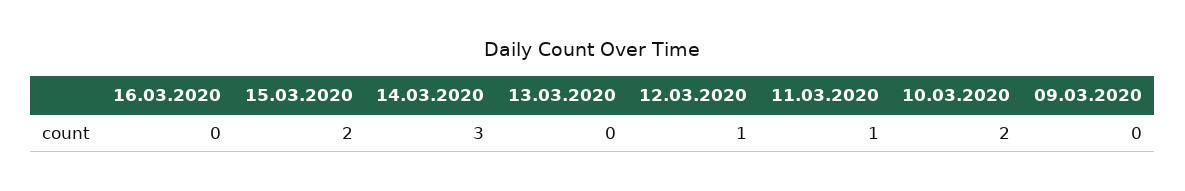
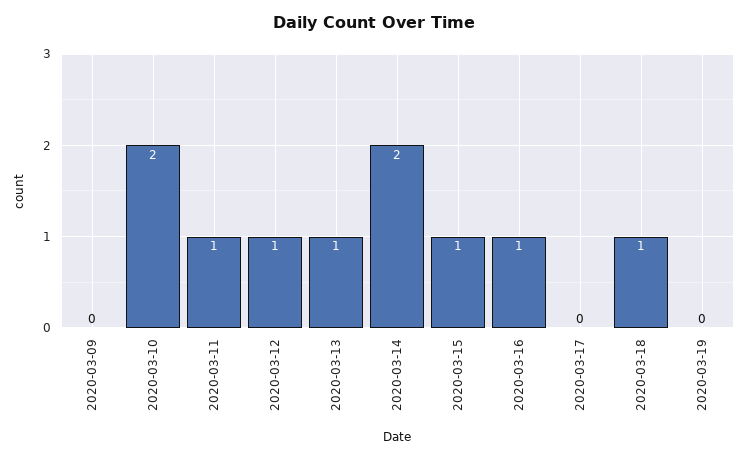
16.03.2020: 0 -> 1
15.03.2020: 2 -> 1
14.03.2020: 3 -> 2
13.03.2020: 0 -> 1
2020-03-17: none -> 0
2020-03-18: none -> 1
2020-03-19: none -> 0

